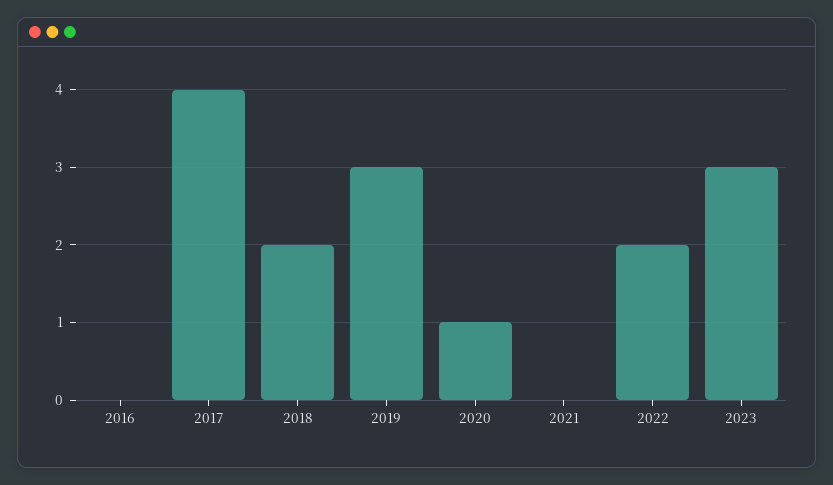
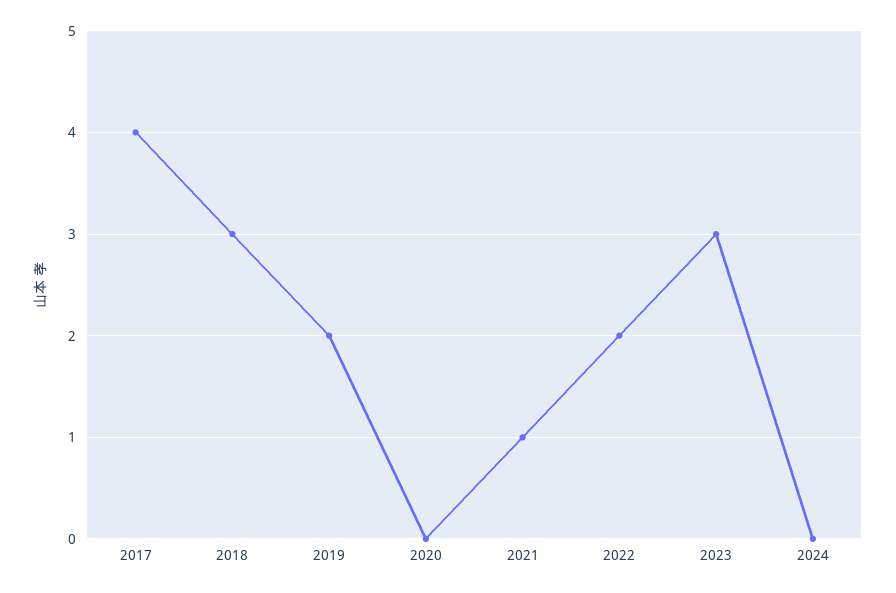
2016: 0 -> none
2018: 2 -> 3
2019: 3 -> 2
2020: 1 -> 0
2021: 0 -> 1
2024: none -> 0

